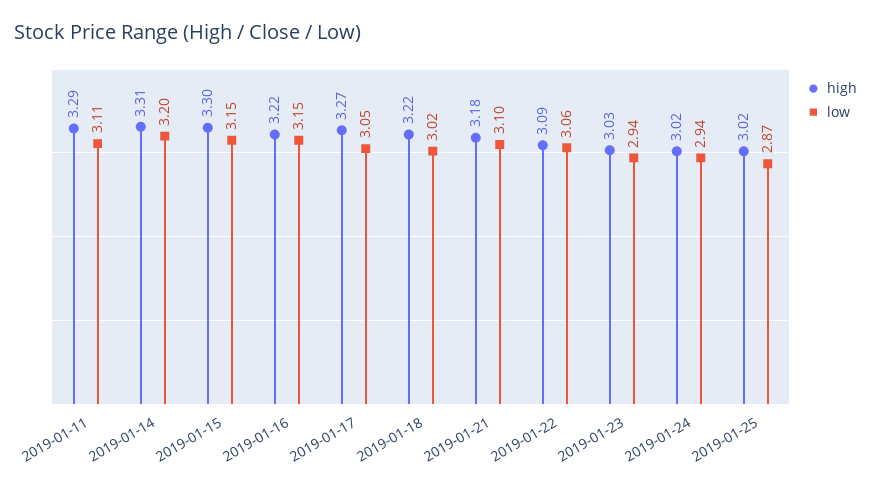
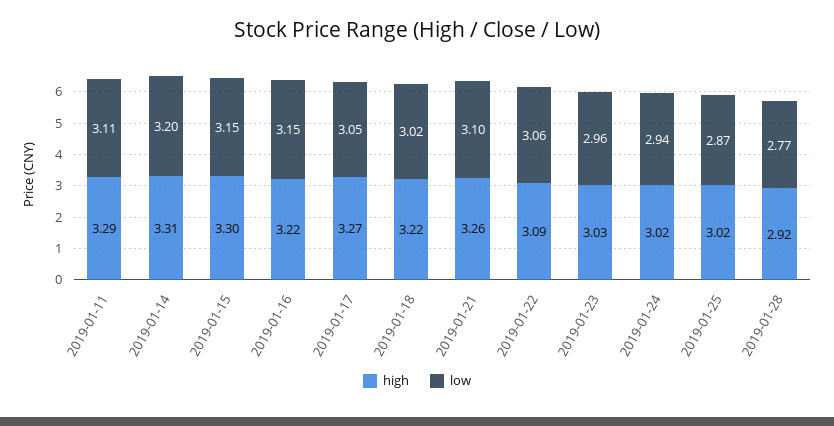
high, 2019-01-21: 3.18 -> 3.26
low, 2019-01-23: 2.94 -> 2.96
high, 2019-01-28: none -> 2.92
low, 2019-01-28: none -> 2.77

